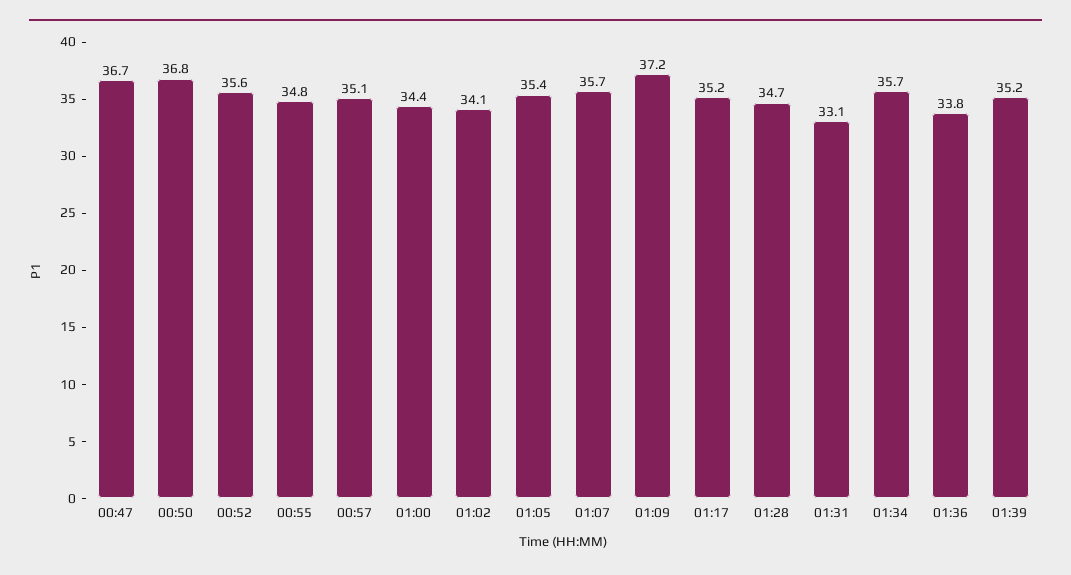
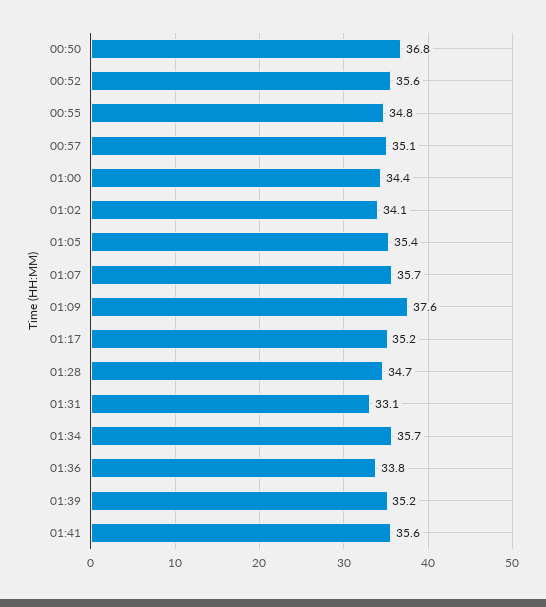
00:47: 36.7 -> none
01:09: 37.2 -> 37.6
01:41: none -> 35.6

